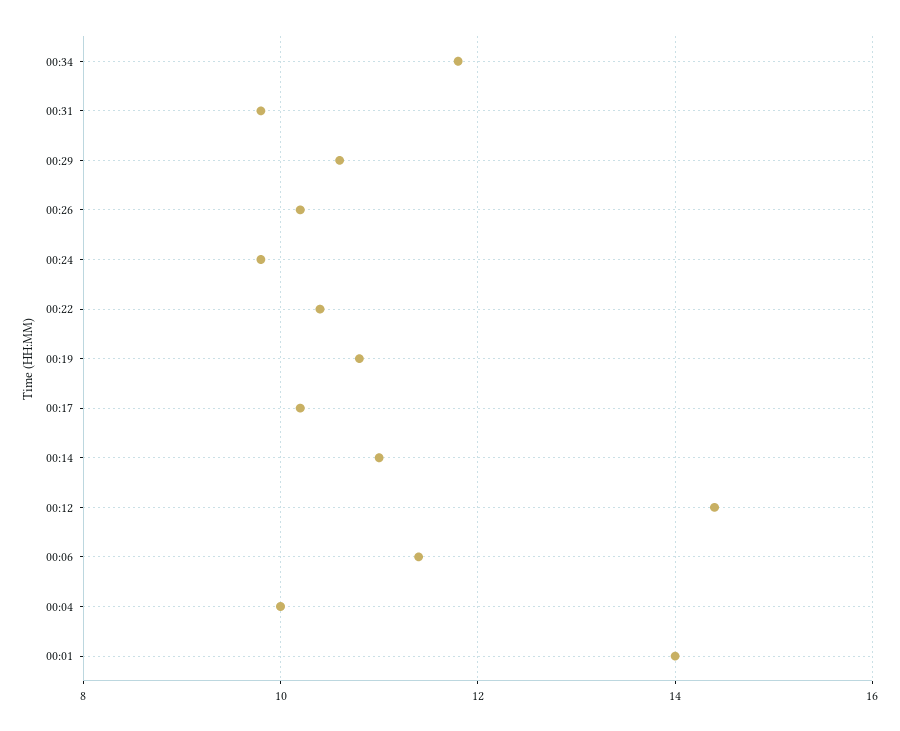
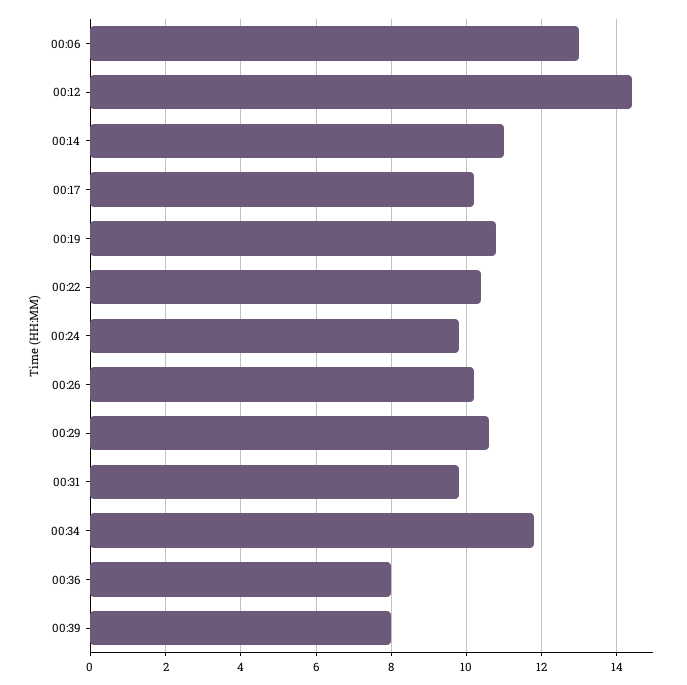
00:06: 11.5 -> 13
00:04: 10 -> none
00:01: 14 -> none
00:36: none -> 8
00:39: none -> 8

